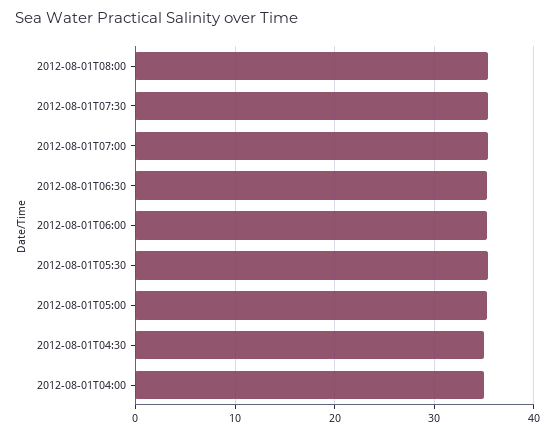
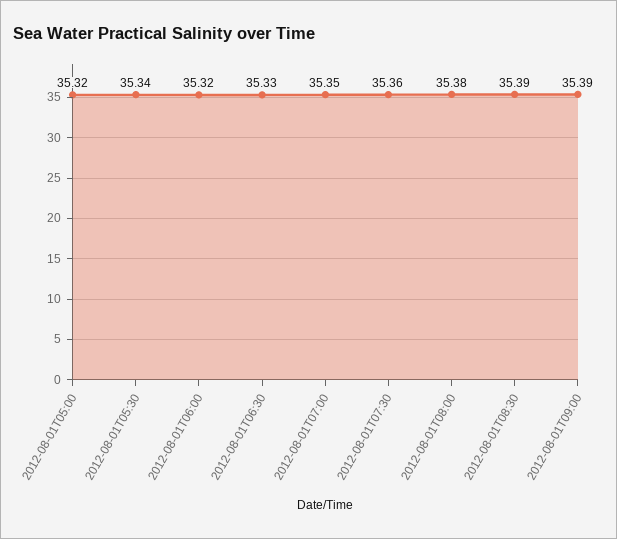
2012-08-01T04:30: 35 -> none
2012-08-01T04:00: 35 -> none
2012-08-01T08:30: none -> 35.39
2012-08-01T09:00: none -> 35.39

